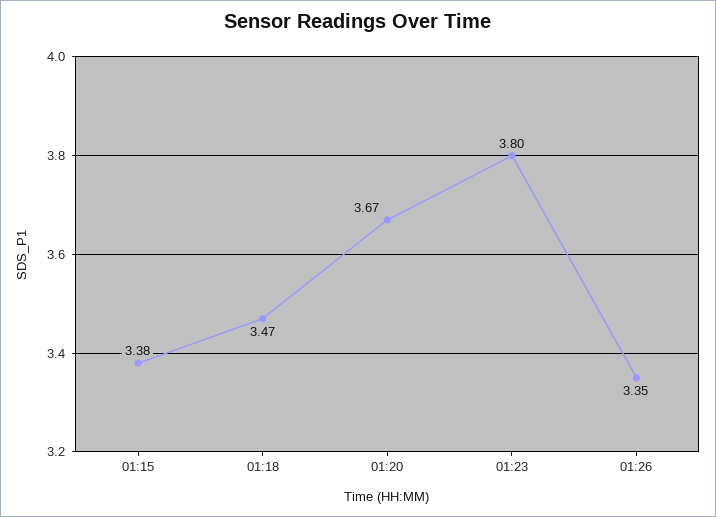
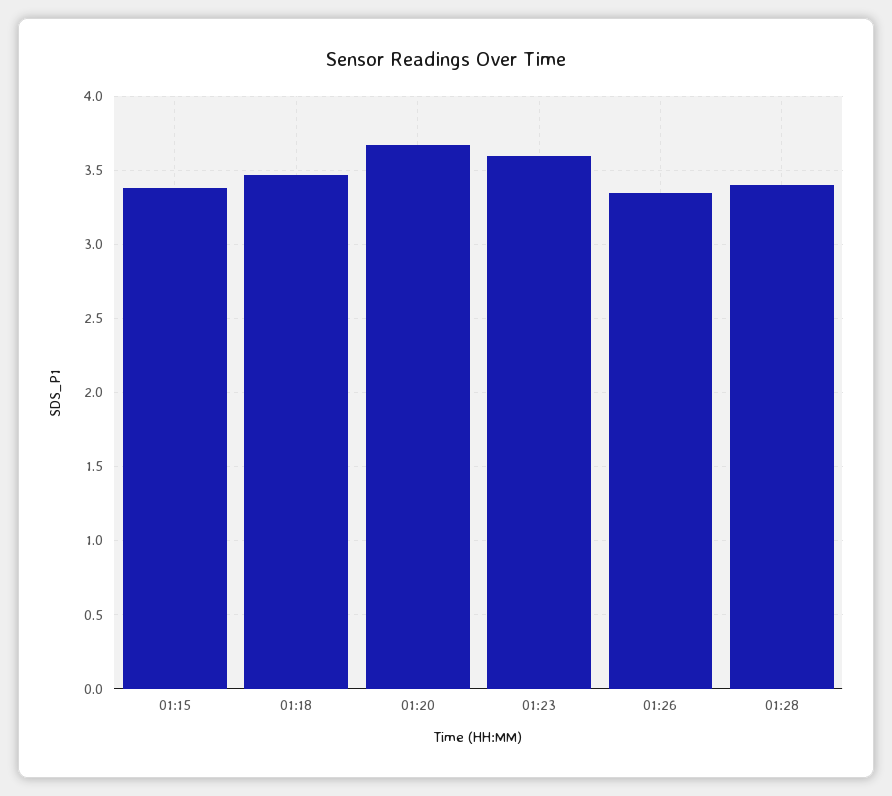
01:23: 3.8 -> 3.6
01:28: none -> 3.4

